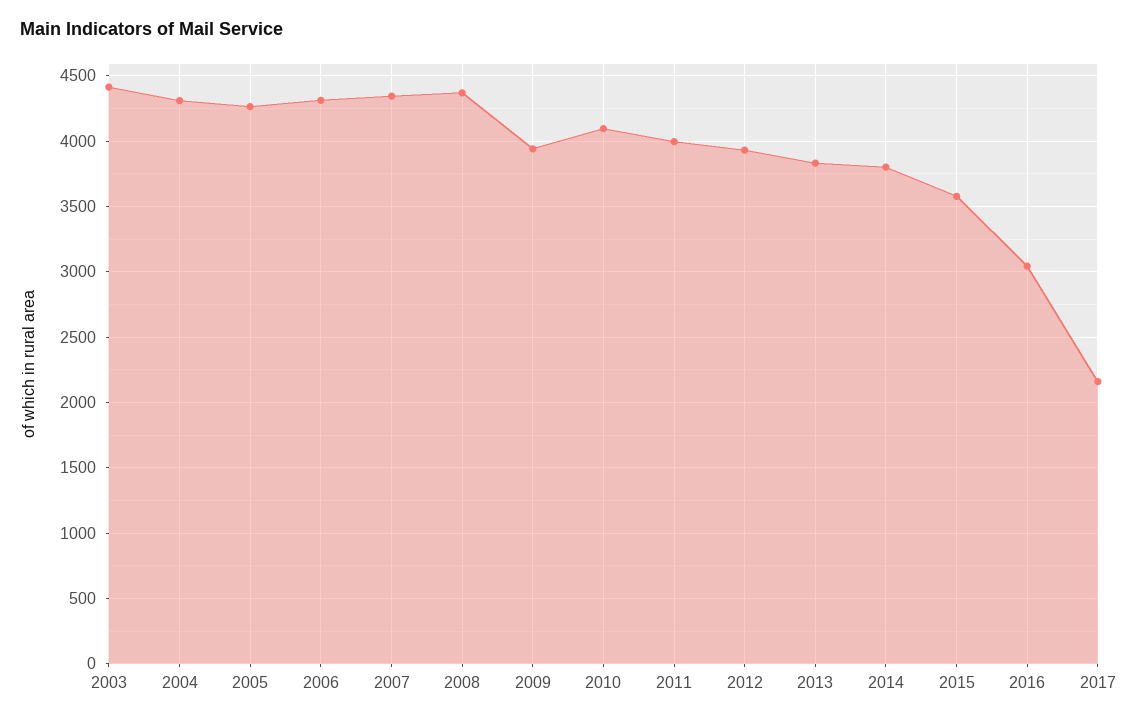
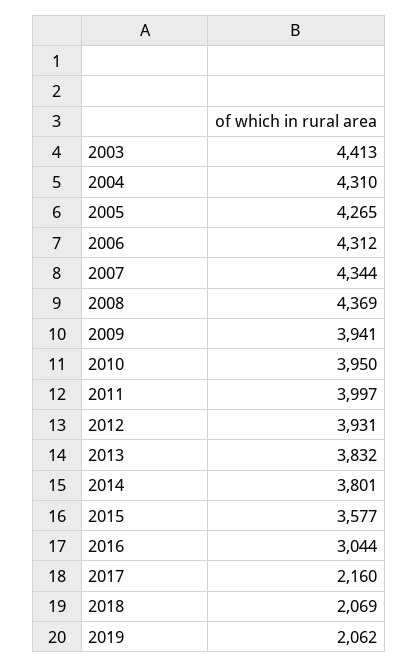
2010: 4100 -> 3950
2018: none -> 2069
2019: none -> 2062

